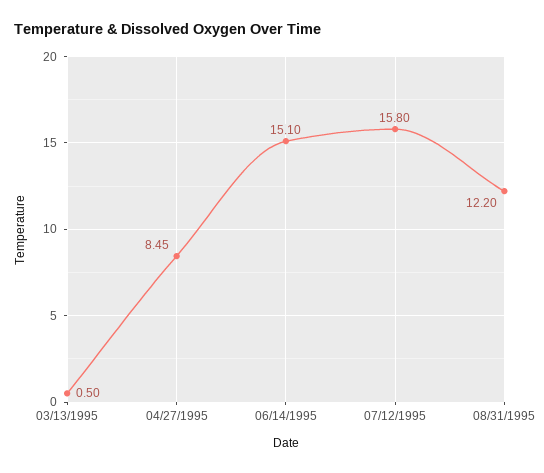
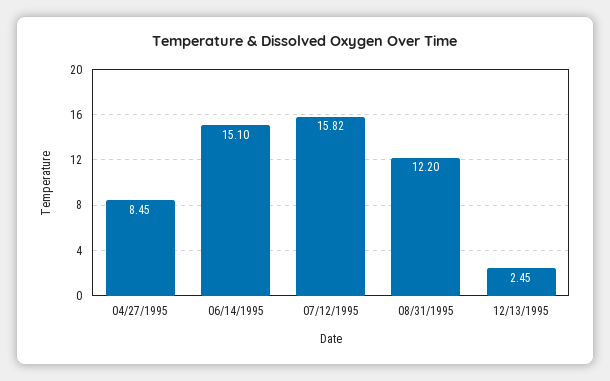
03/13/1995: 0.5 -> none
07/12/1995: 15.8 -> 15.82
12/13/1995: none -> 2.45

